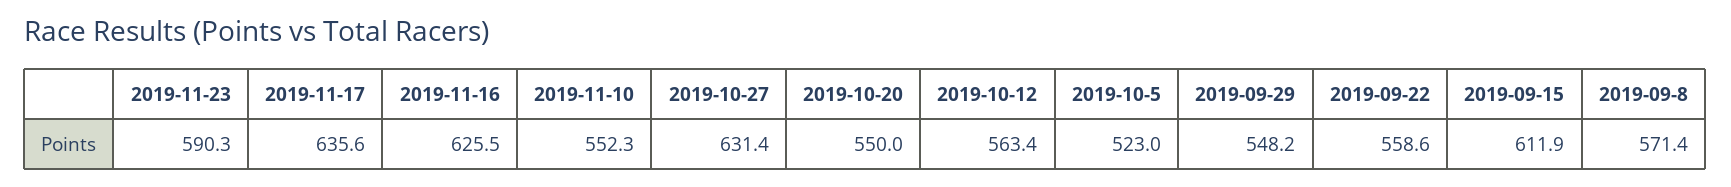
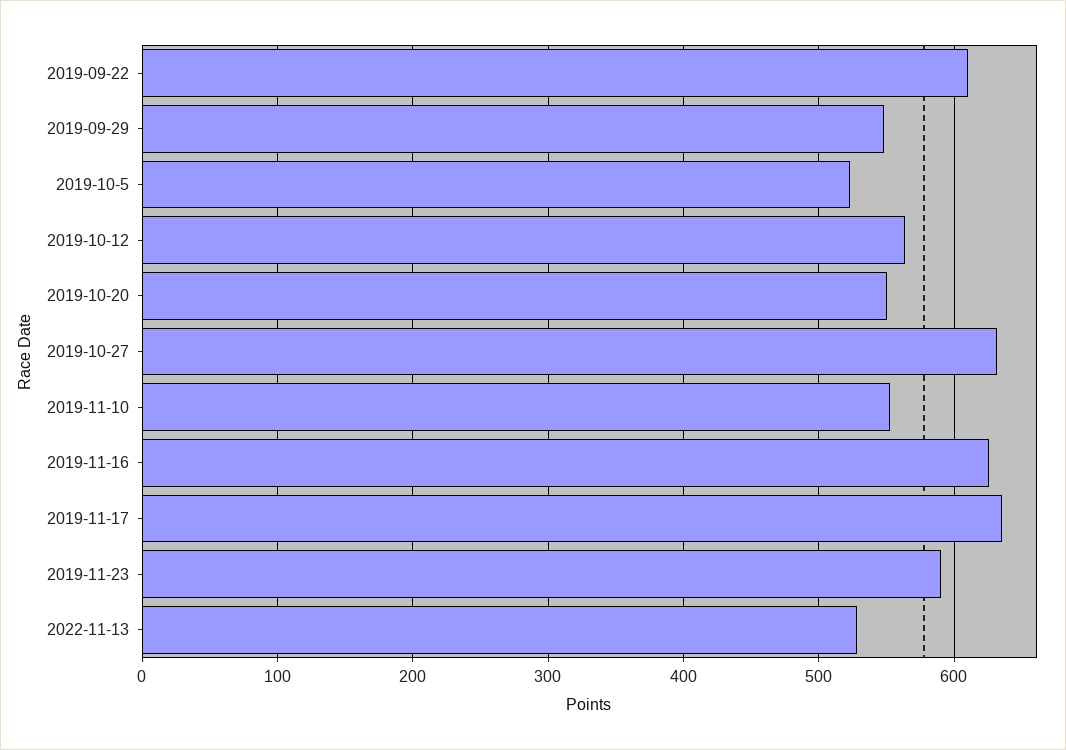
2019-09-22: 558.6 -> 610
2019-09-15: 611.9 -> none
2019-09-8: 571.4 -> none
2022-11-13: none -> 530

